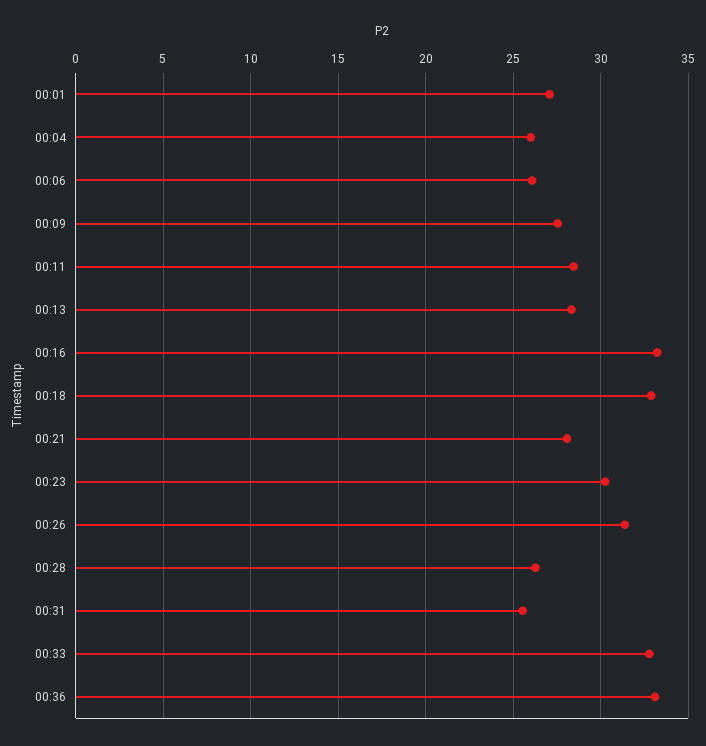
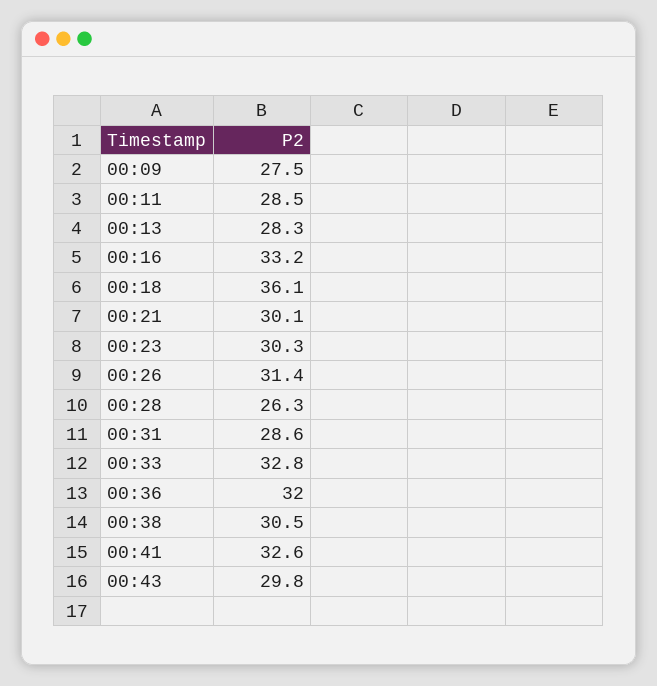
00:01: 27 -> none
00:04: 26 -> none
00:06: 26 -> none
00:18: 33 -> 36.1
00:21: 28 -> 30.1
00:31: 25.5 -> 28.6
00:36: 33 -> 32
00:38: none -> 30.5
00:41: none -> 32.6
00:43: none -> 29.8

